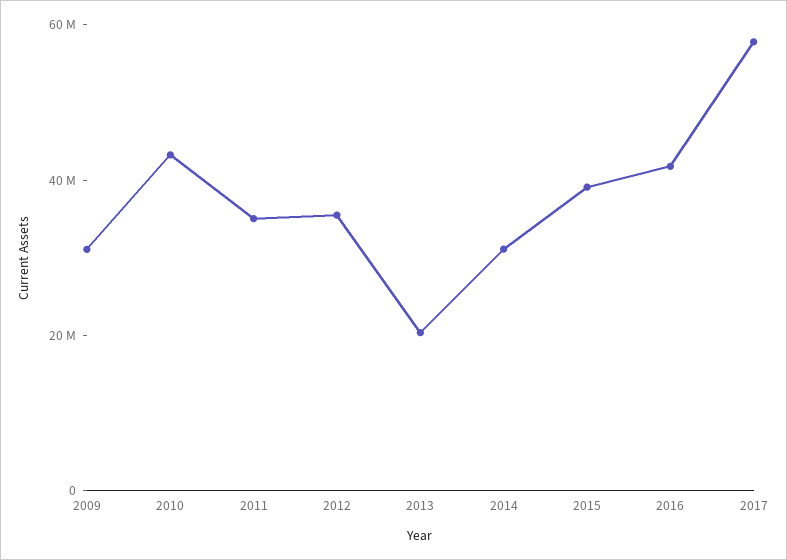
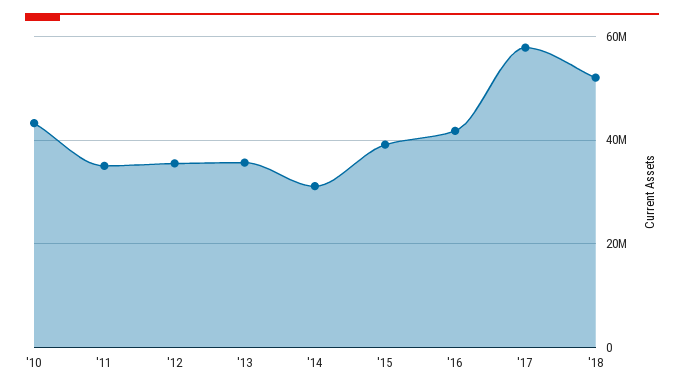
2009: 30000000 -> none
2013: 20000000 -> 36000000
'18: none -> 52000000

